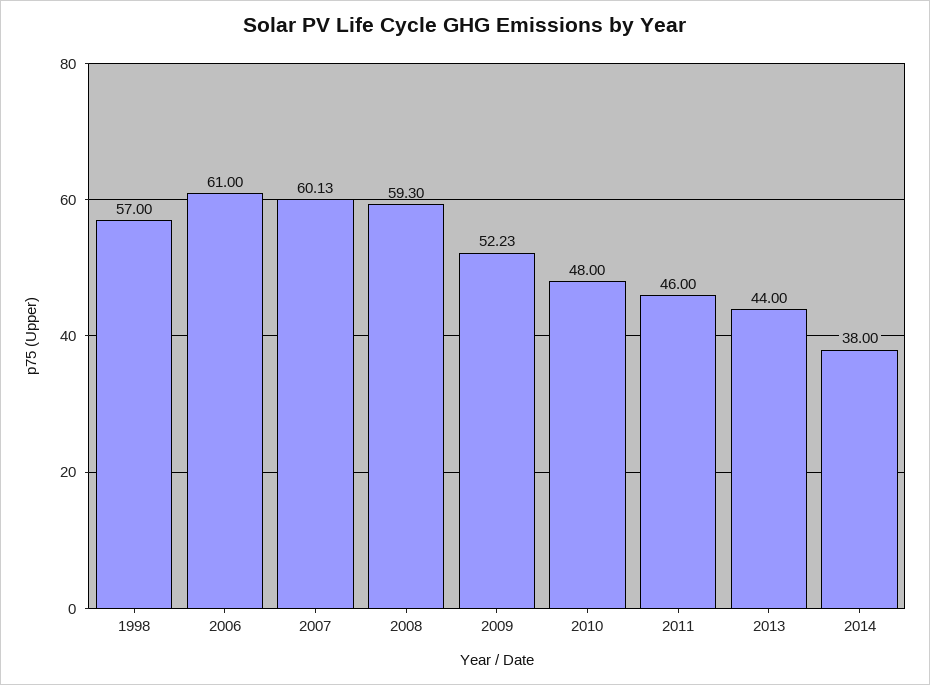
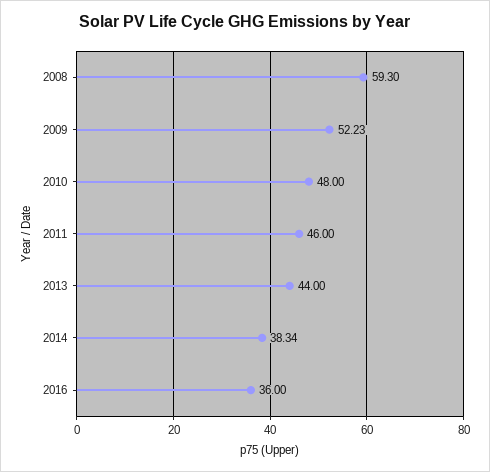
1998: 57 -> none
2006: 61 -> none
2007: 60.13 -> none
2014: 38 -> 38.34
2016: none -> 36

